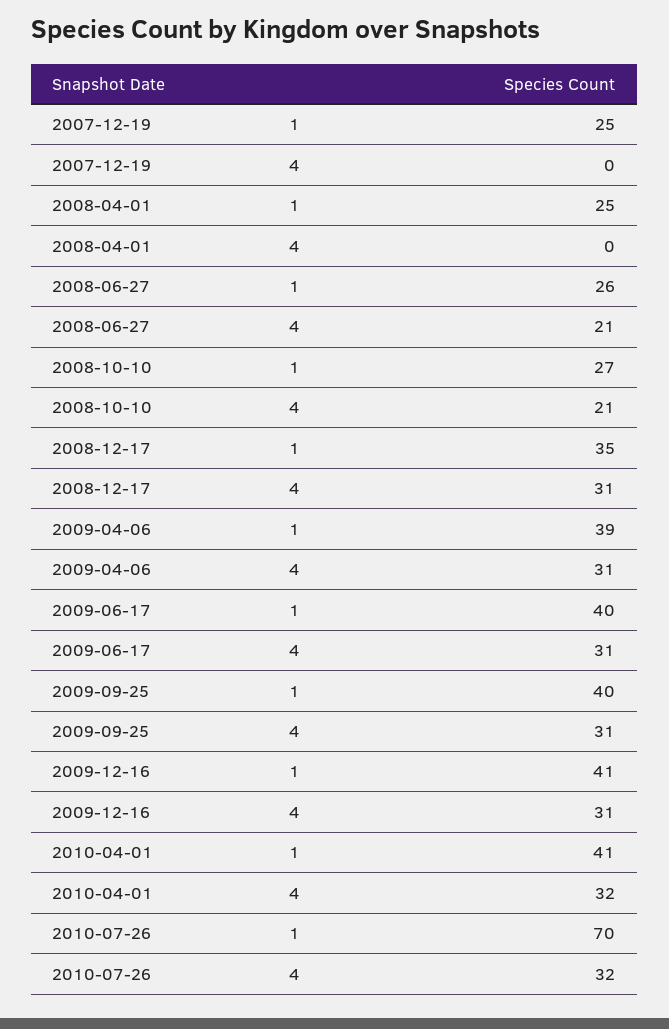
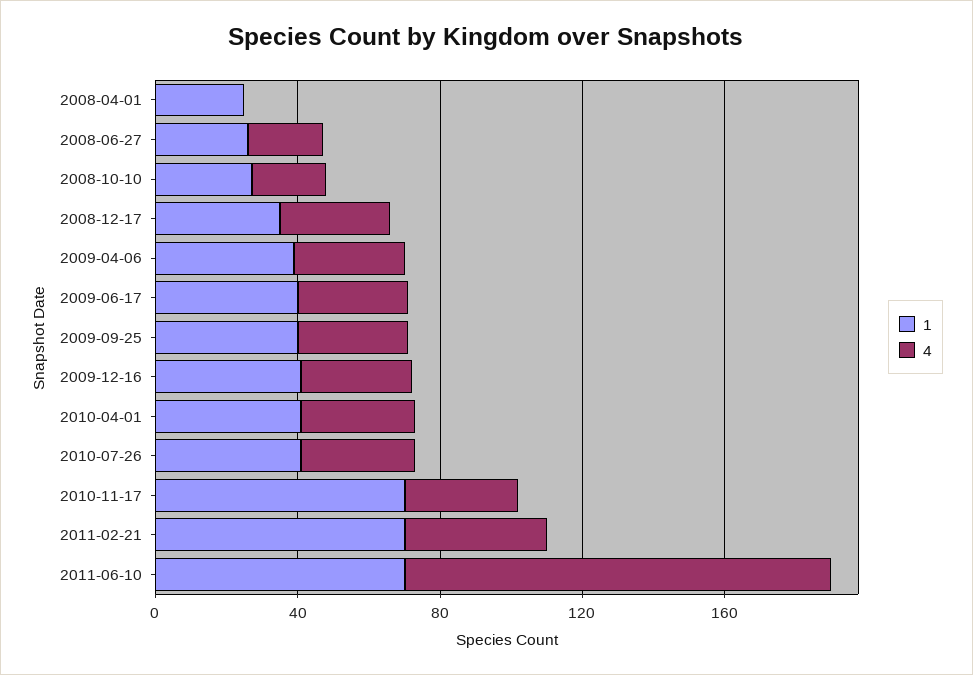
1, 2007-12-19: 25 -> none
4, 2007-12-19: 0 -> none
1, 2010-07-26: 70 -> 40
1, 2010-11-17: none -> 70
4, 2010-11-17: none -> 30
1, 2011-02-21: none -> 70
4, 2011-02-21: none -> 40
1, 2011-06-10: none -> 70
4, 2011-06-10: none -> 120

